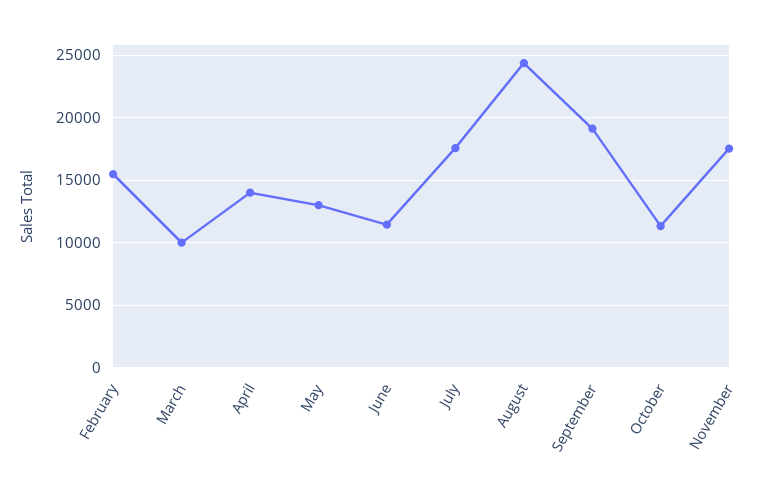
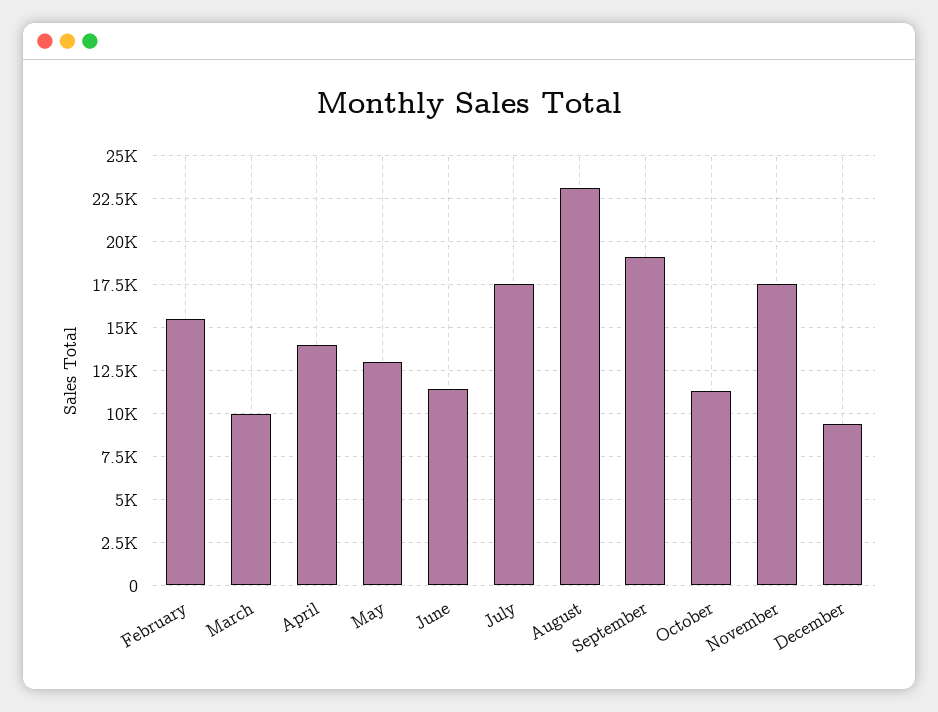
August: 24500 -> 23000
December: none -> 9500

